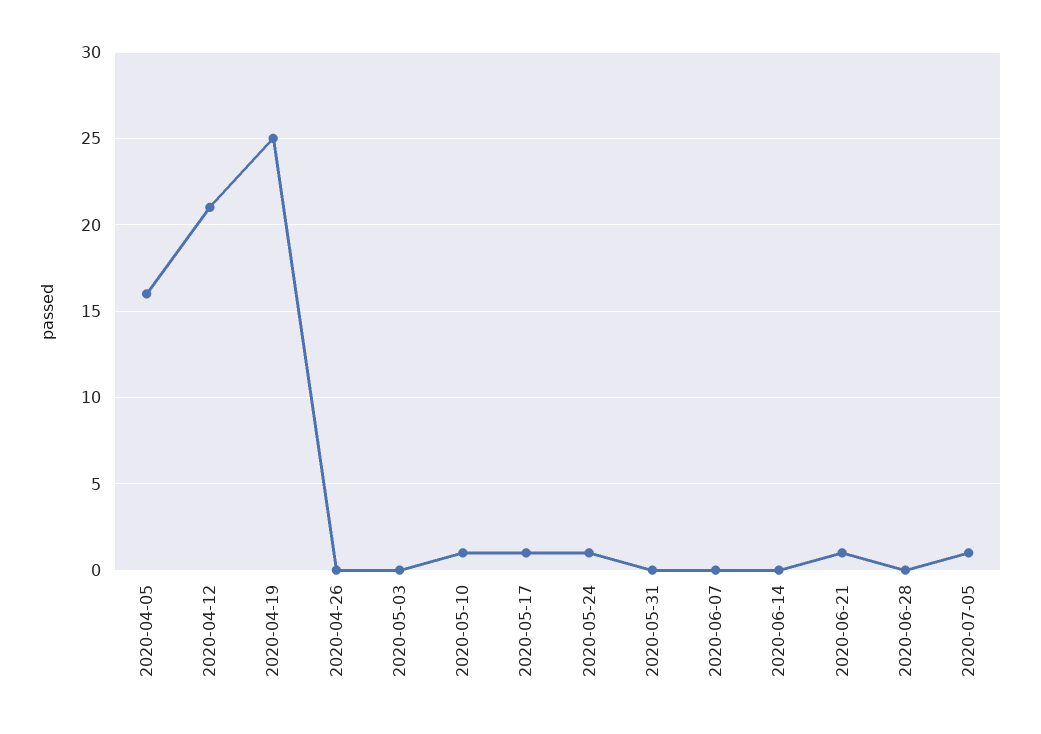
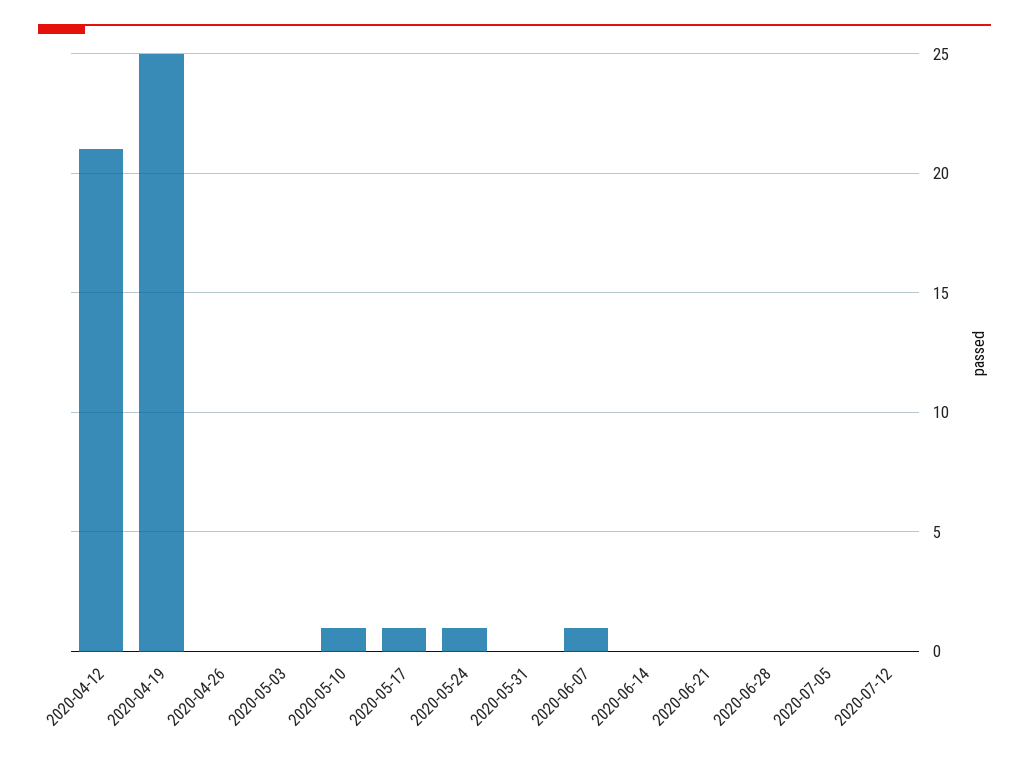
2020-04-05: 16 -> none
2020-06-07: 0 -> 1
2020-06-21: 1 -> 0
2020-07-05: 1 -> 0
2020-07-12: none -> 0

